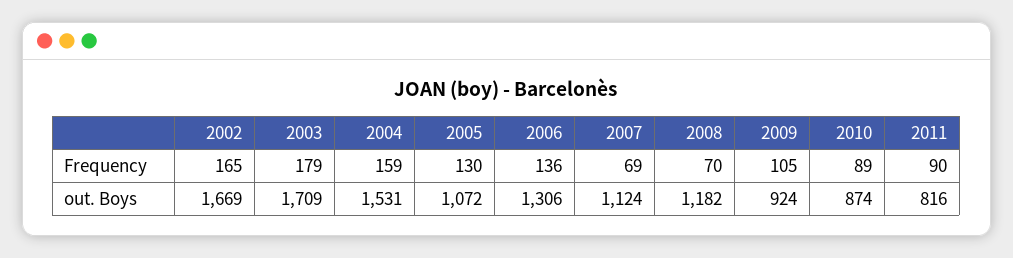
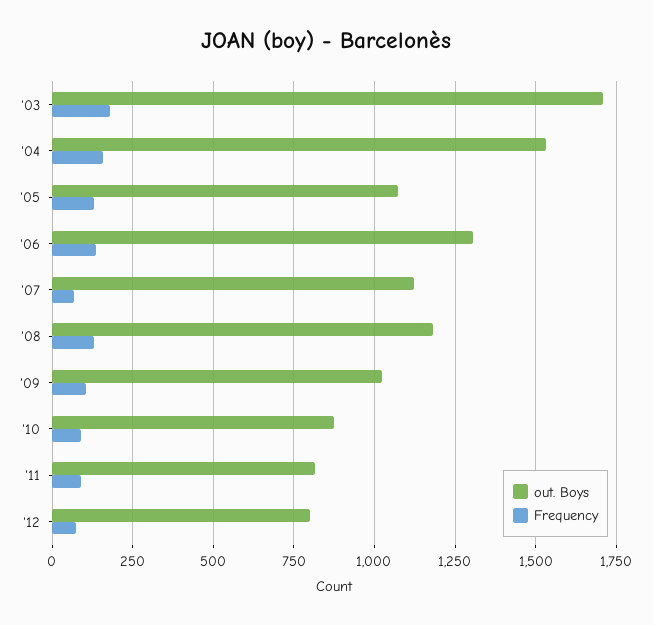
Frequency, 2002: 165 -> none
Frequency, 2008: 70 -> 125
out. Boys, 2002: 1669 -> none
out. Boys, 2009: 924 -> 1025
out. Boys, '12: none -> 800
Frequency, '12: none -> 75

